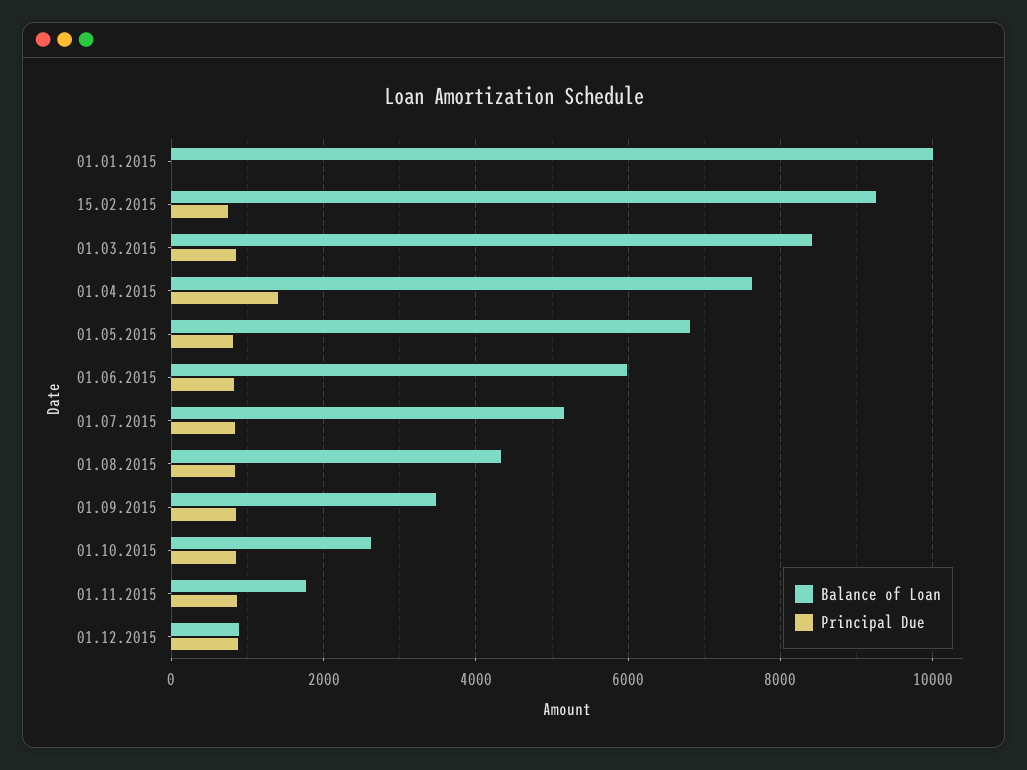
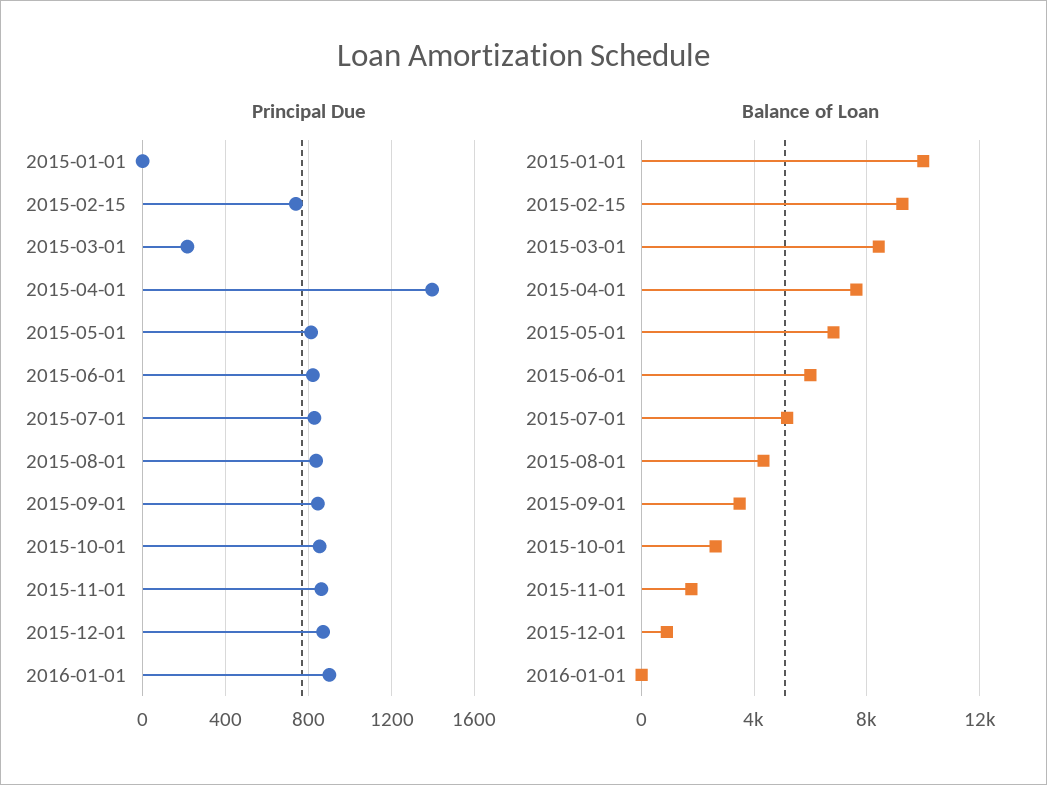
Principal Due, 01.03.2015: 800 -> 200
Principal Due, 2016-01-01: none -> 900
Balance of Loan, 2016-01-01: none -> 0

